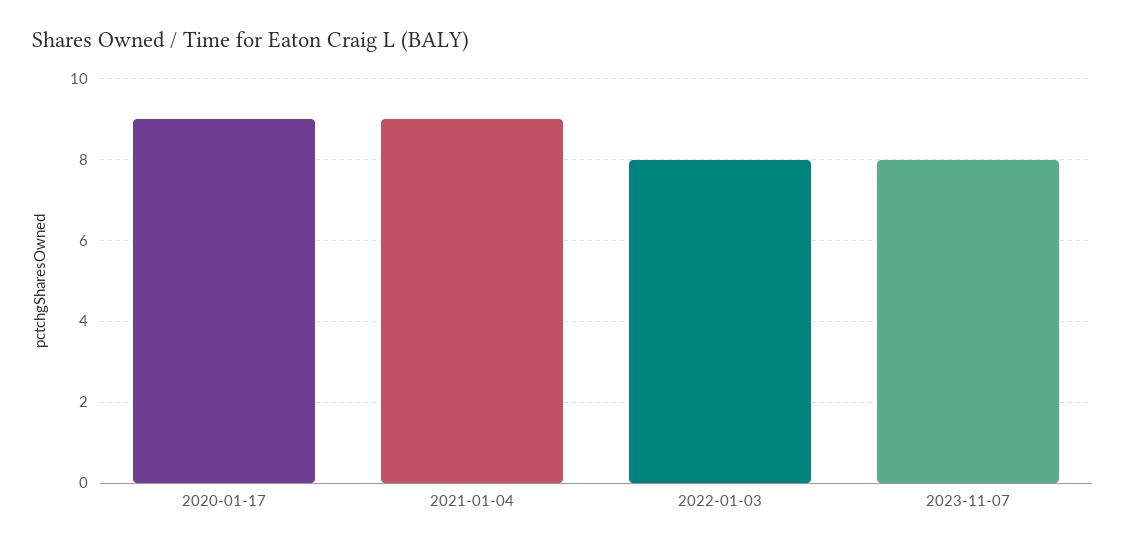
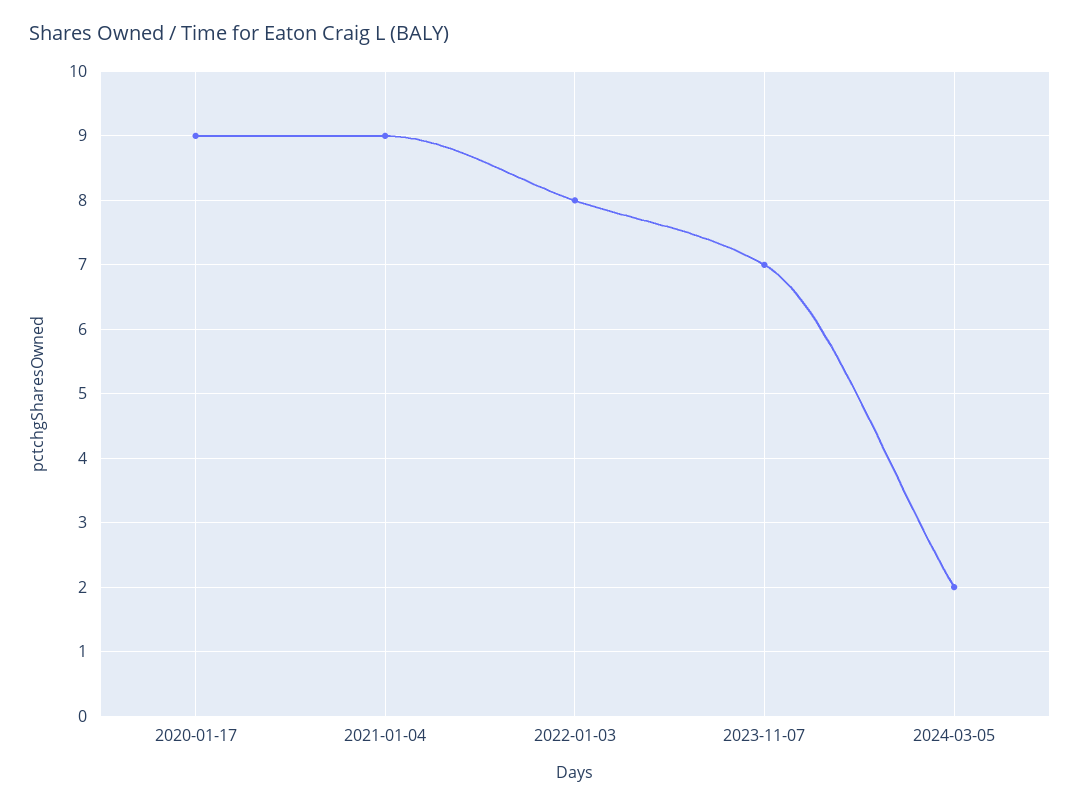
2023-11-07: 8 -> 7
2024-03-05: none -> 2

